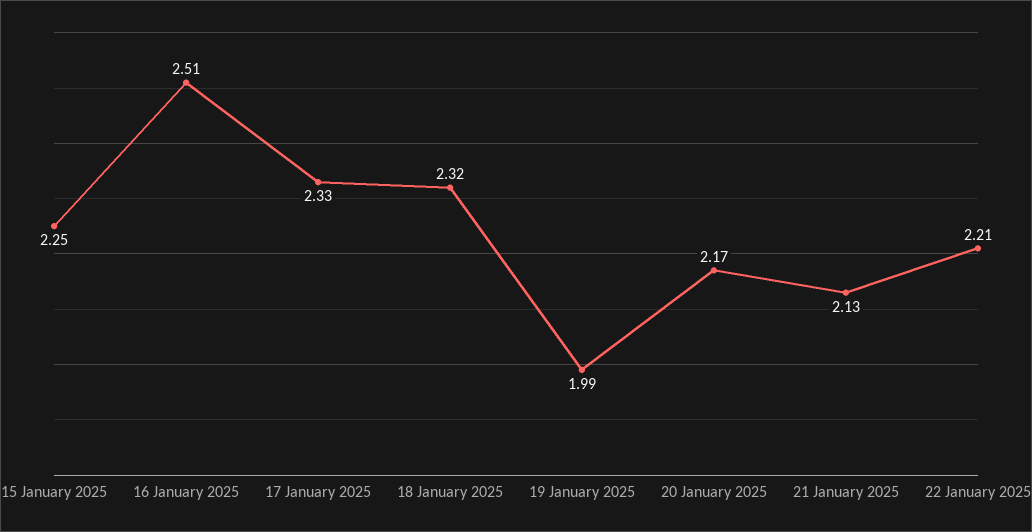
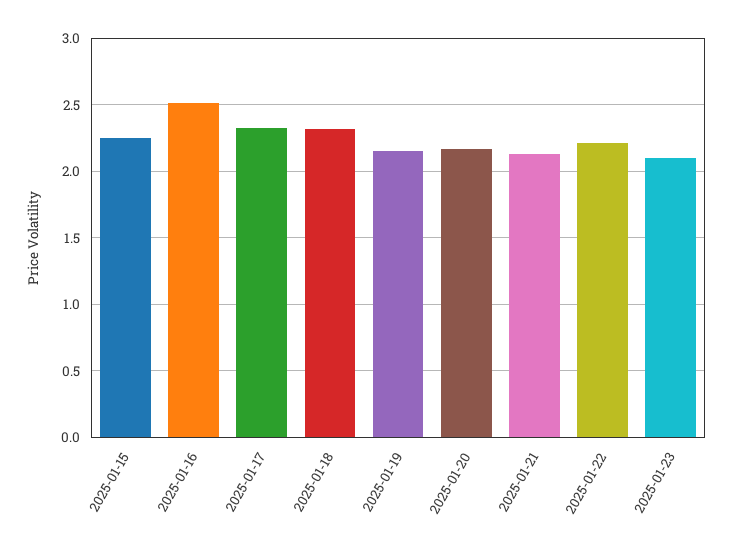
19 January 2025: 1.99 -> 2.15
2025-01-23: none -> 2.1

